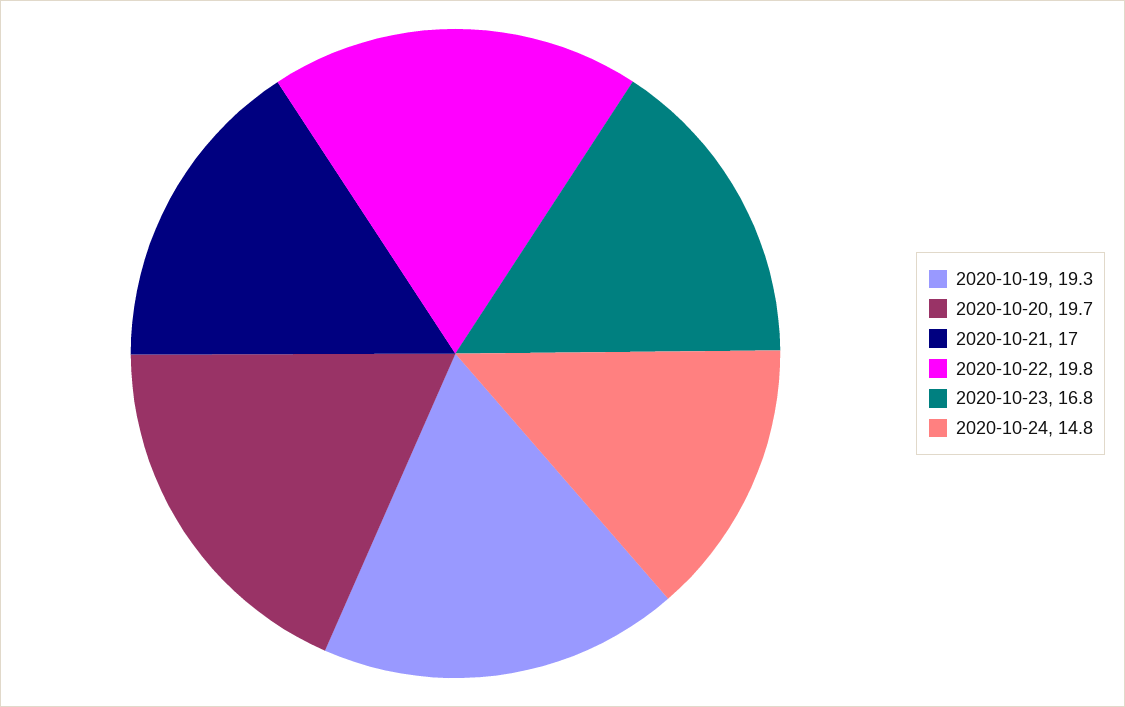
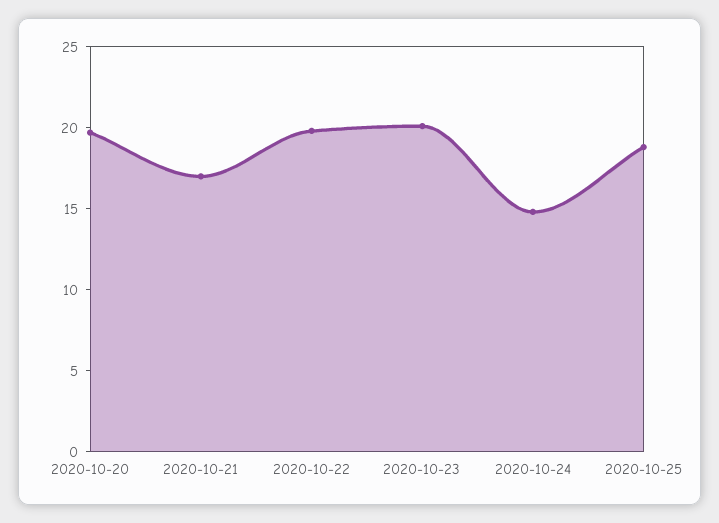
2020-10-19: 19.3 -> none
2020-10-23: 16.8 -> 20
2020-10-25: none -> 19

